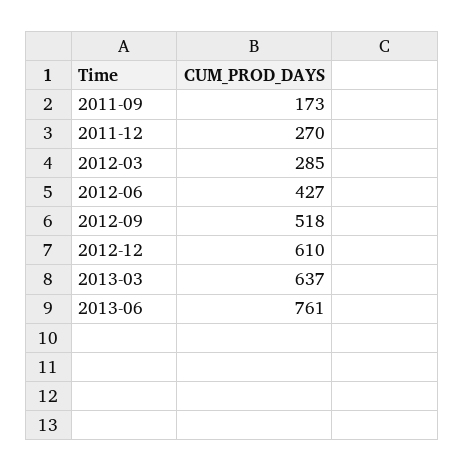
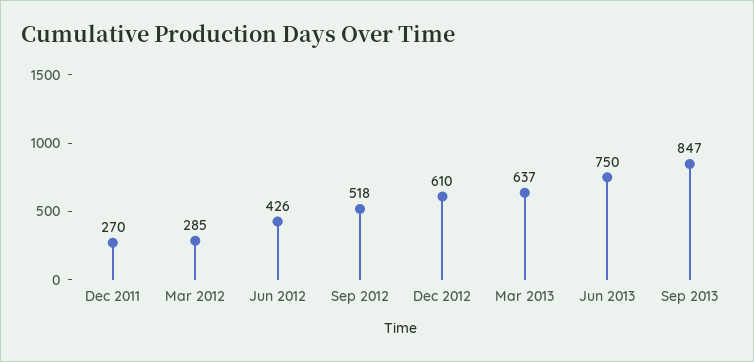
2011-09: 173 -> none
2012-06: 427 -> 426
2013-06: 761 -> 750
Sep 2013: none -> 847

